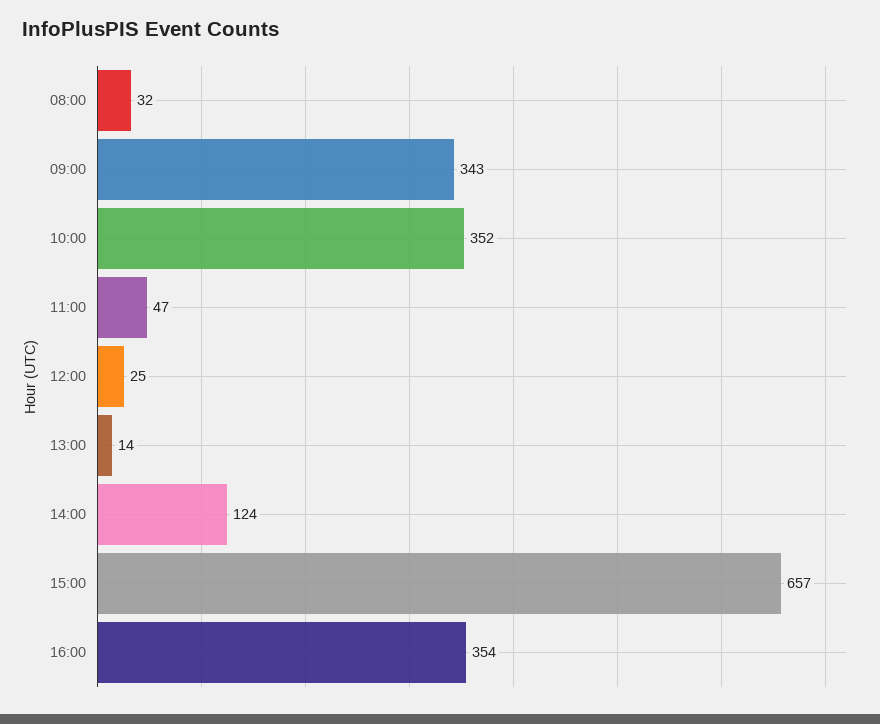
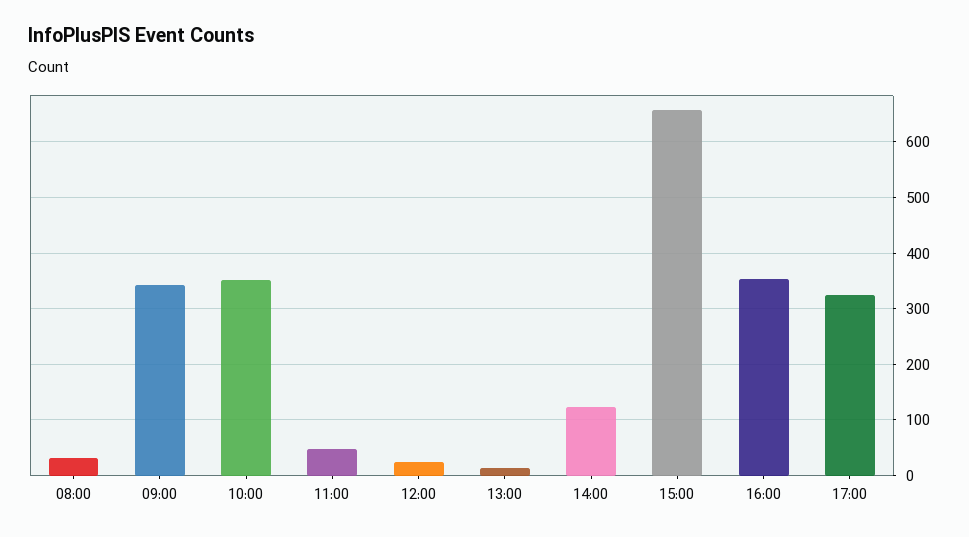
17:00: none -> 320

